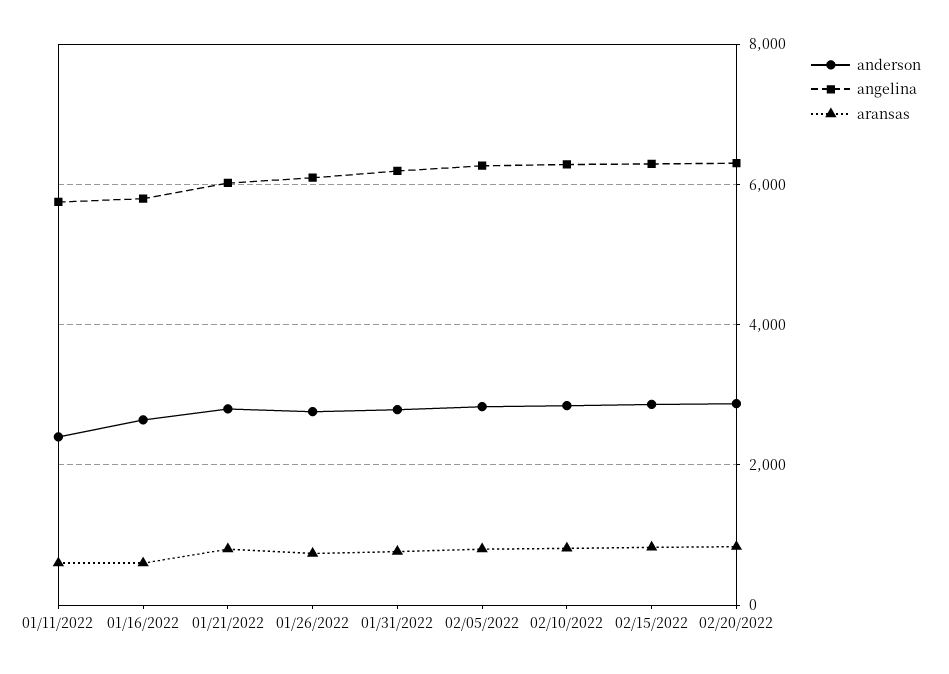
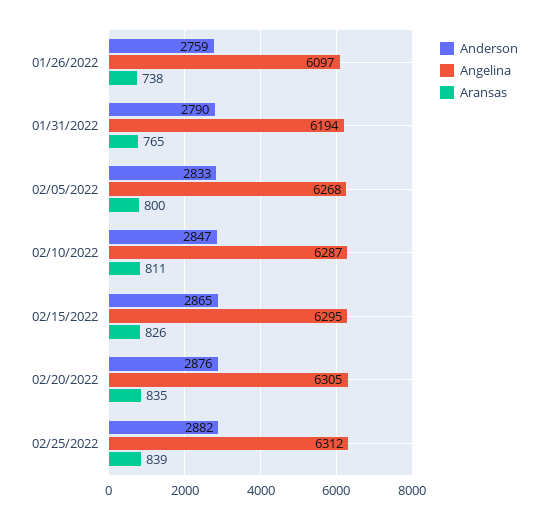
anderson, 01/11/2022: 2400 -> none
angelina, 01/11/2022: 5800 -> none
aransas, 01/11/2022: 600 -> none
anderson, 01/16/2022: 2600 -> none
angelina, 01/16/2022: 5800 -> none
aransas, 01/16/2022: 600 -> none
anderson, 01/21/2022: 2800 -> none
angelina, 01/21/2022: 6000 -> none
aransas, 01/21/2022: 800 -> none
anderson, 02/25/2022: none -> 2882
angelina, 02/25/2022: none -> 6312
aransas, 02/25/2022: none -> 839

